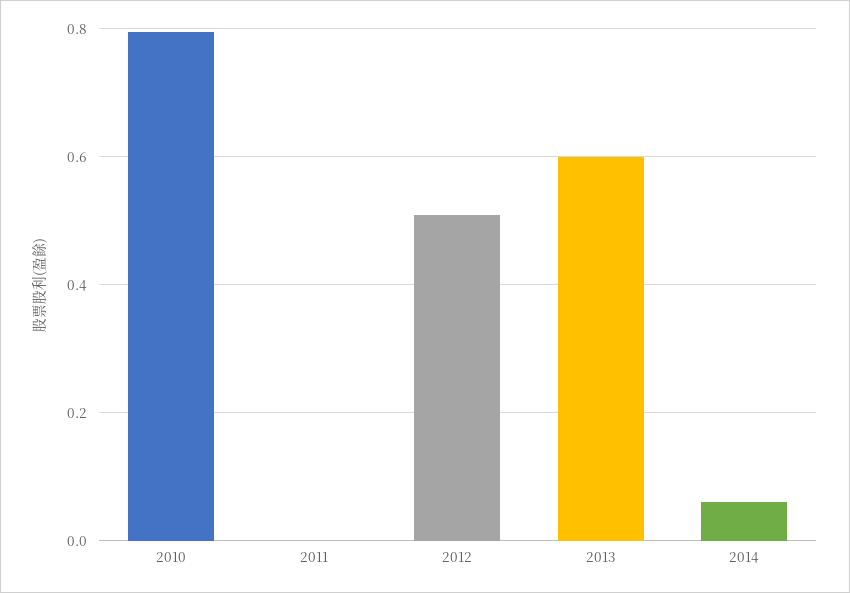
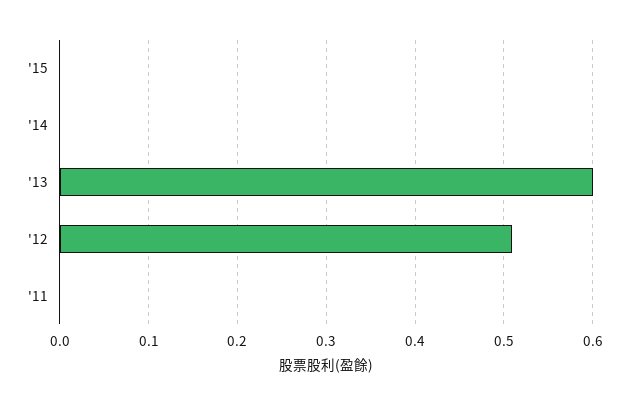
2010: 0.8 -> none
2014: 0.06 -> 0
'15: none -> 0

